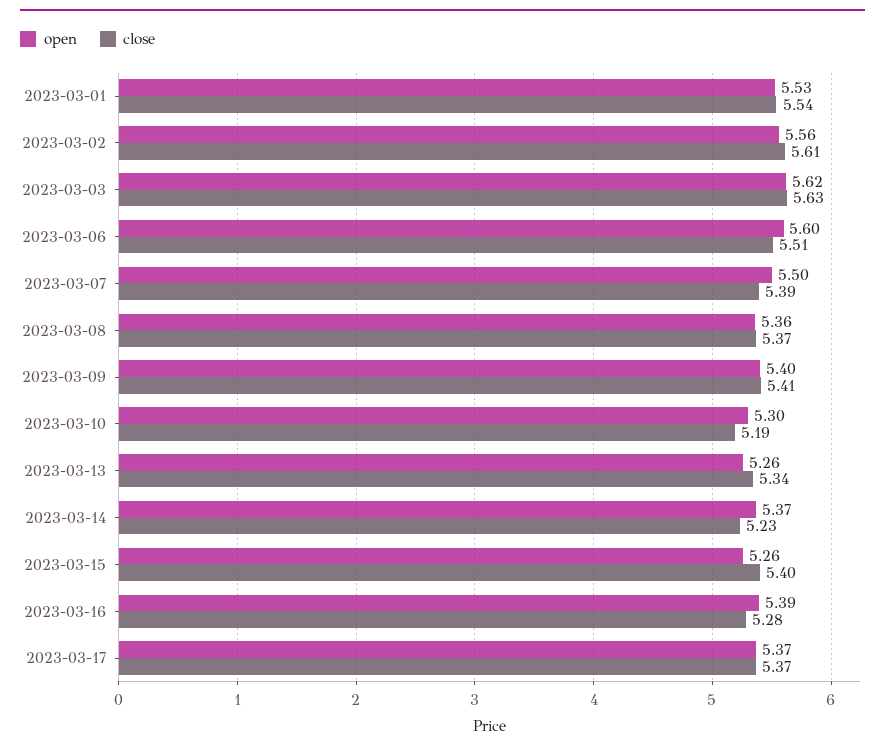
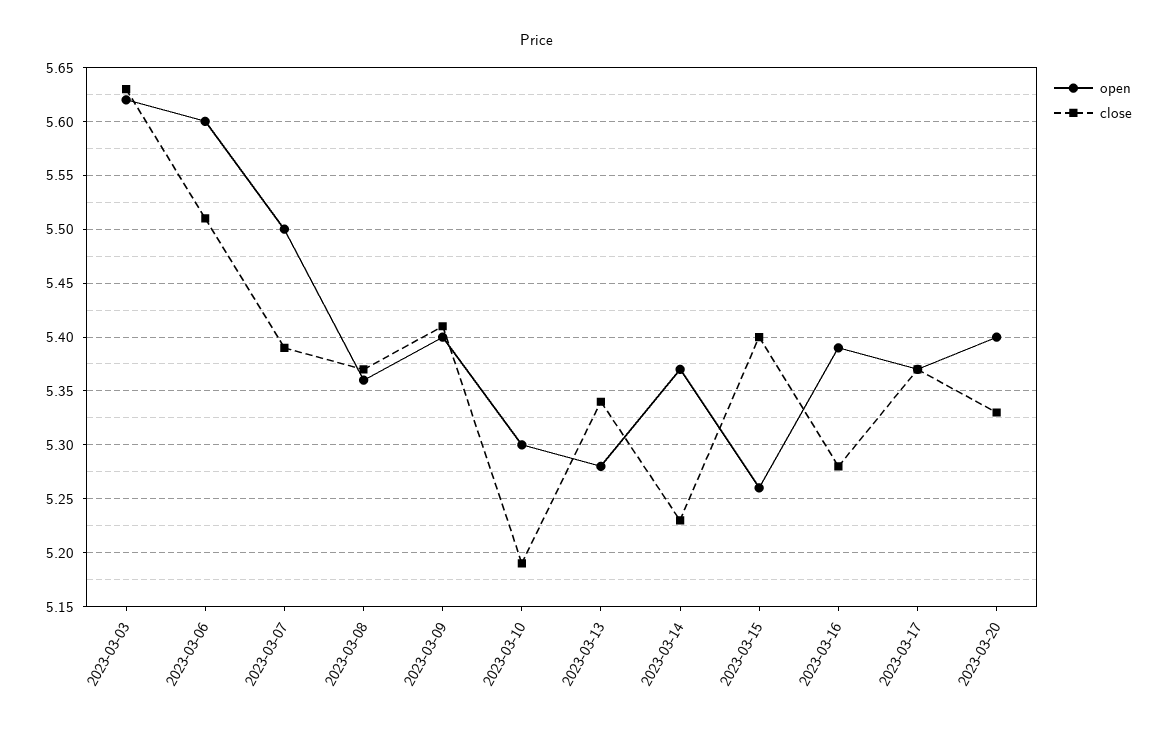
open, 2023-03-01: 5.53 -> none
close, 2023-03-01: 5.54 -> none
open, 2023-03-02: 5.56 -> none
close, 2023-03-02: 5.61 -> none
open, 2023-03-13: 5.26 -> 5.28
open, 2023-03-20: none -> 5.4
close, 2023-03-20: none -> 5.33

